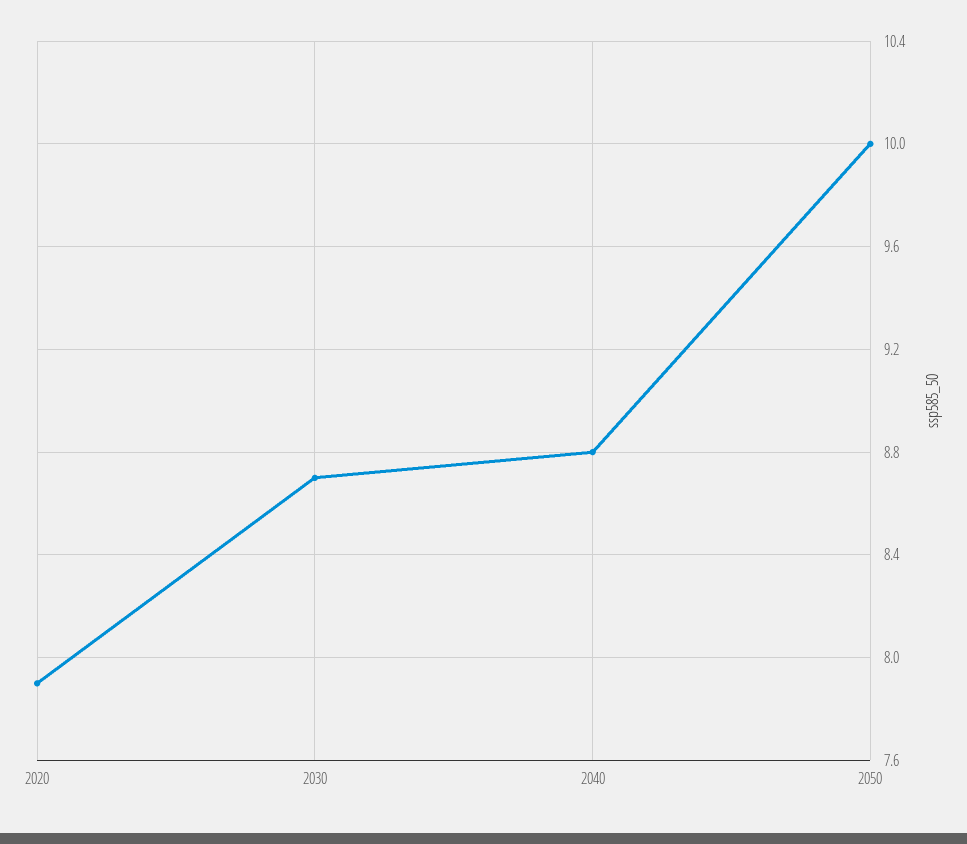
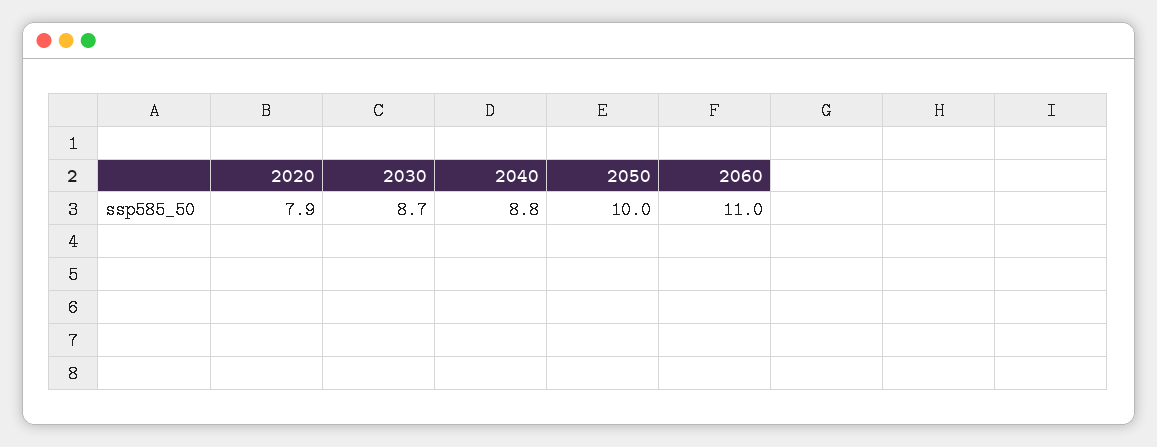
2060: none -> 11

